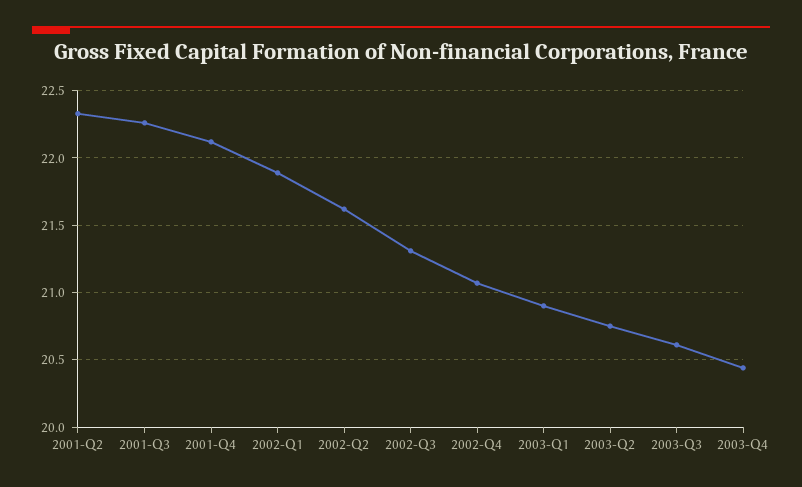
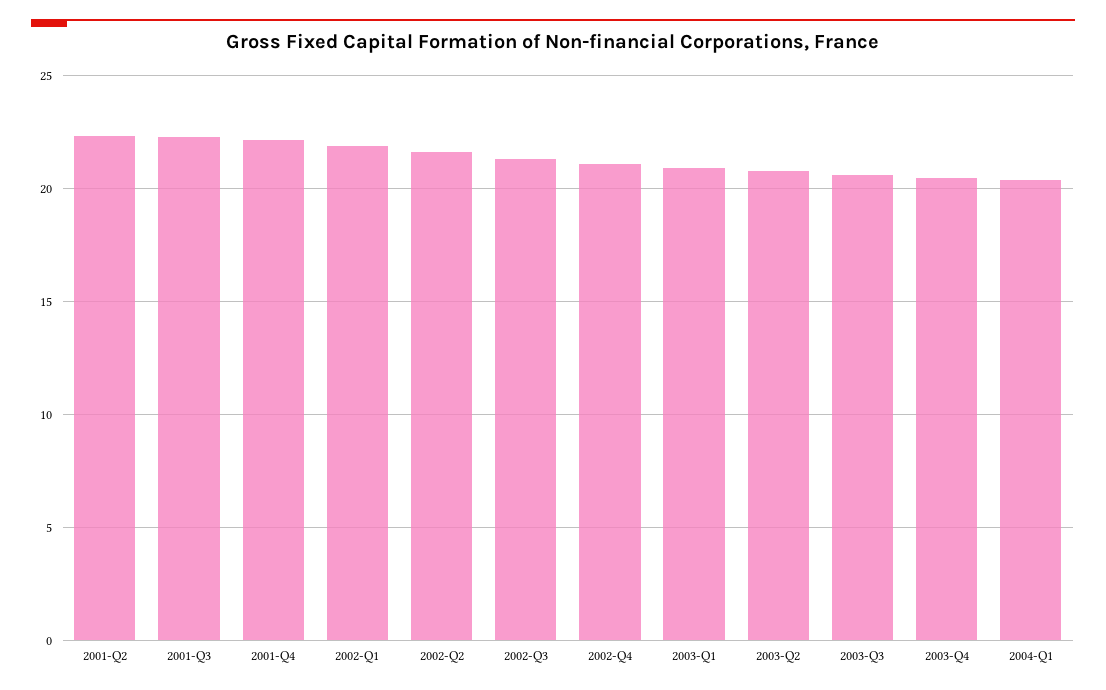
2004-Q1: none -> 20.5

